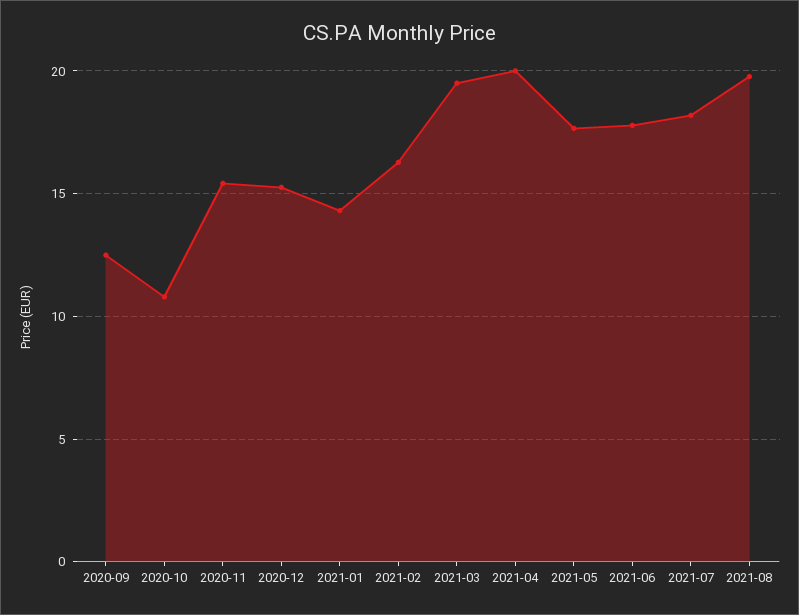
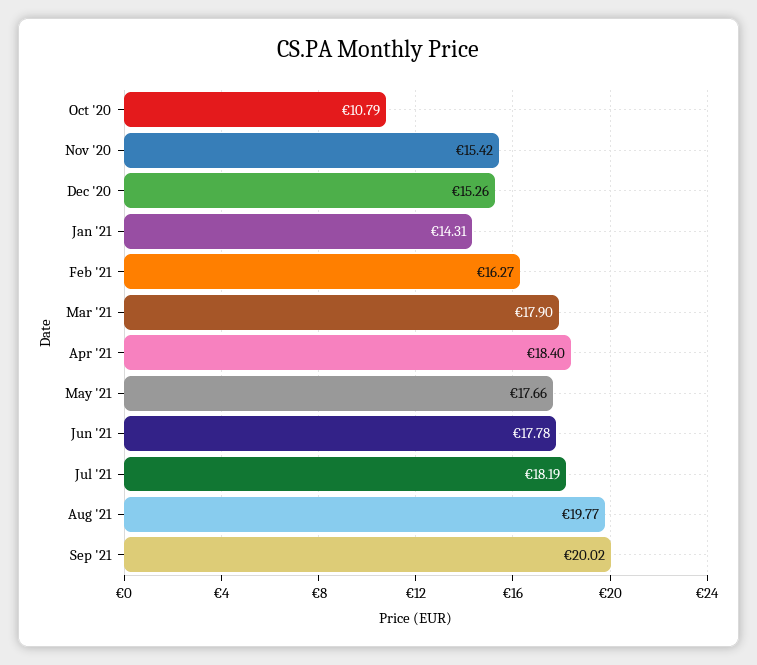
2020-09: 12.5 -> none
2021-03: 19.5 -> 17.9
2021-04: 20 -> 18.4
Sep '21: none -> 20.02

